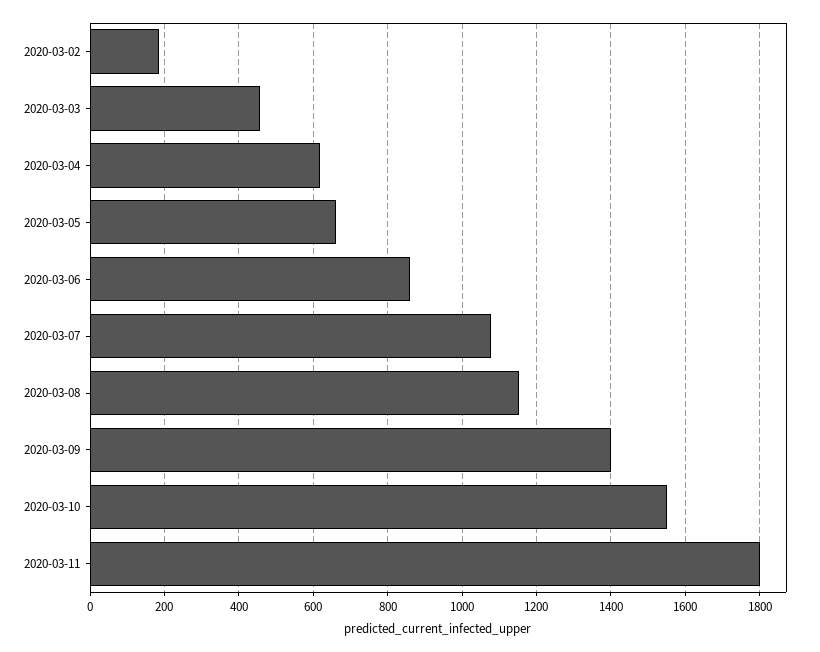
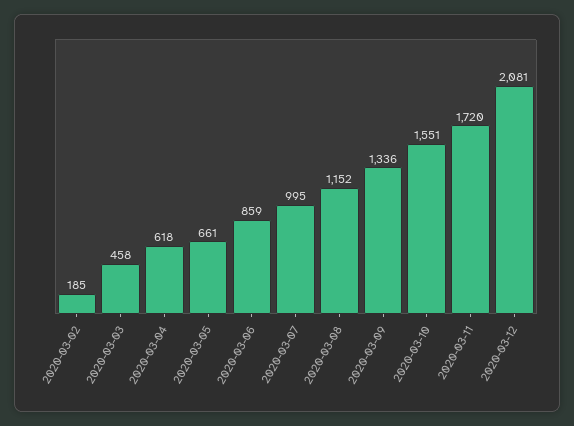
2020-03-07: 1080 -> 995
2020-03-09: 1400 -> 1336
2020-03-11: 1800 -> 1720
2020-03-12: none -> 2081

